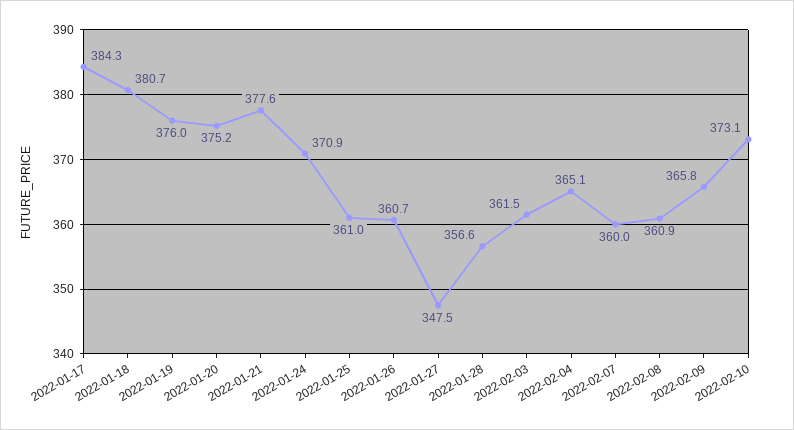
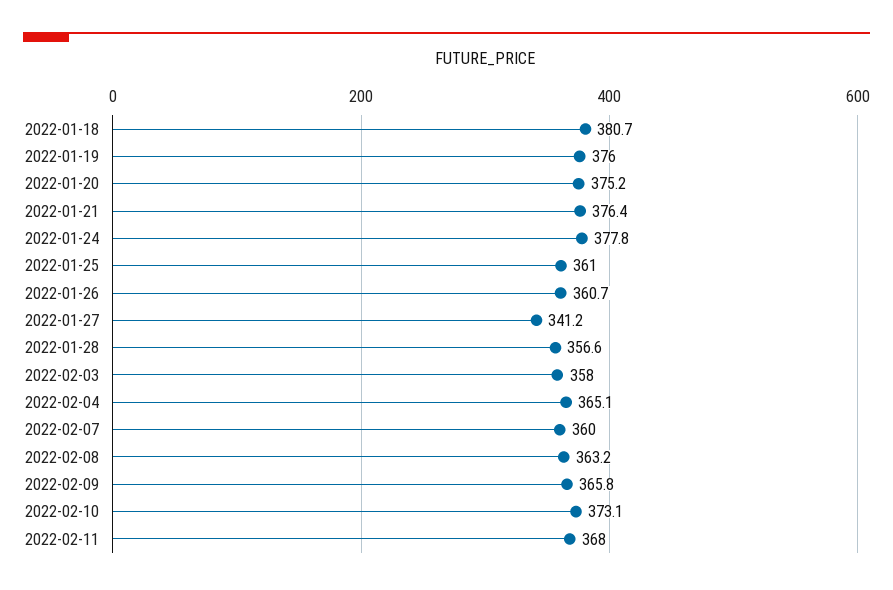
2022-01-17: 384.3 -> none
2022-01-21: 377.6 -> 376.4
2022-01-24: 370.9 -> 377.8
2022-01-27: 347.5 -> 341.2
2022-02-03: 361.5 -> 358
2022-02-08: 360.9 -> 363.2
2022-02-11: none -> 368

